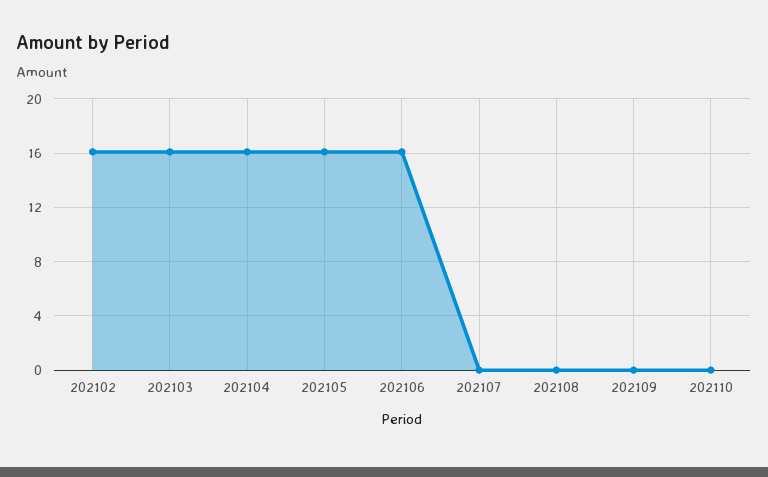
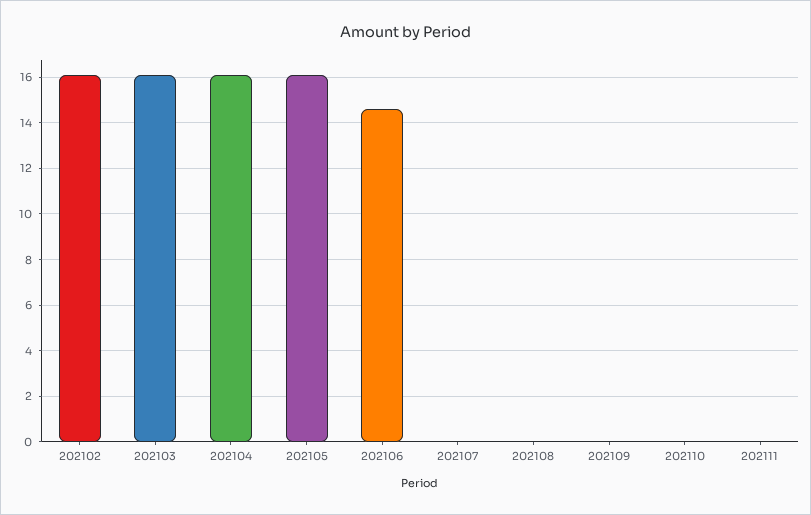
202106: 16 -> 14.5
202111: none -> 0

